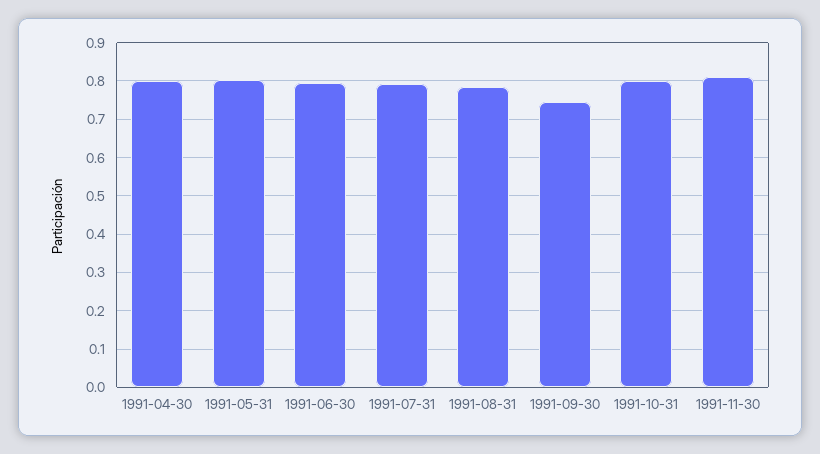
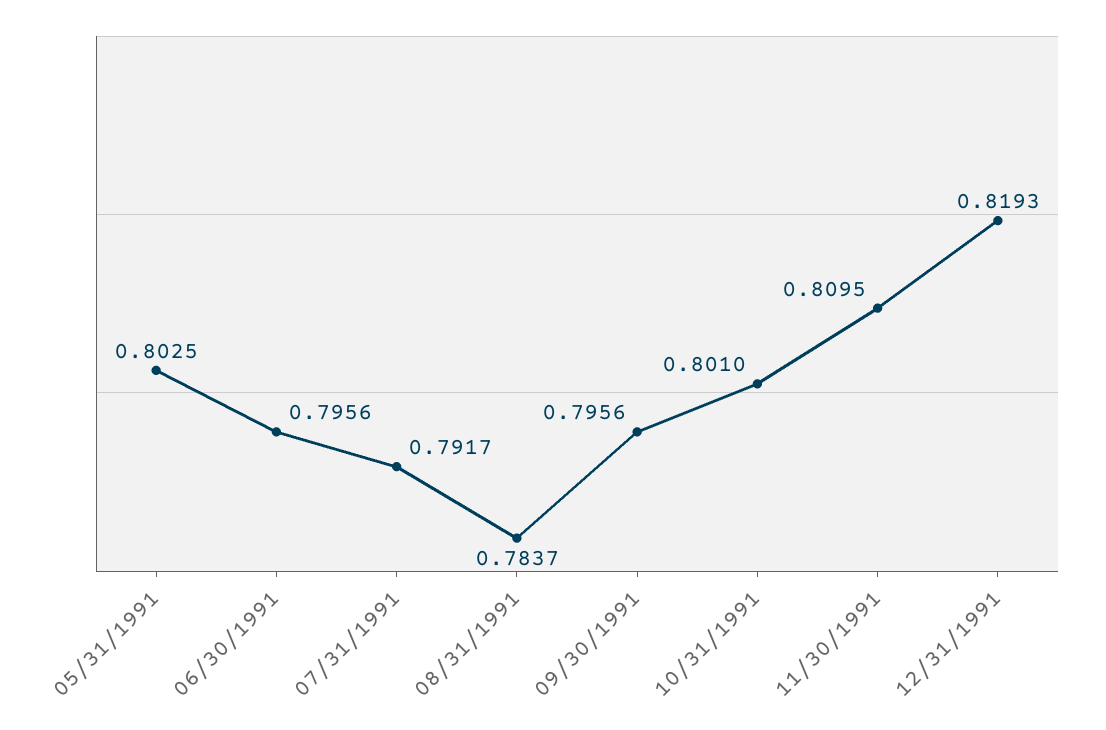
1991-04-30: 0.8 -> none
1991-09-30: 0.74 -> 0.7956
12/31/1991: none -> 0.8193

